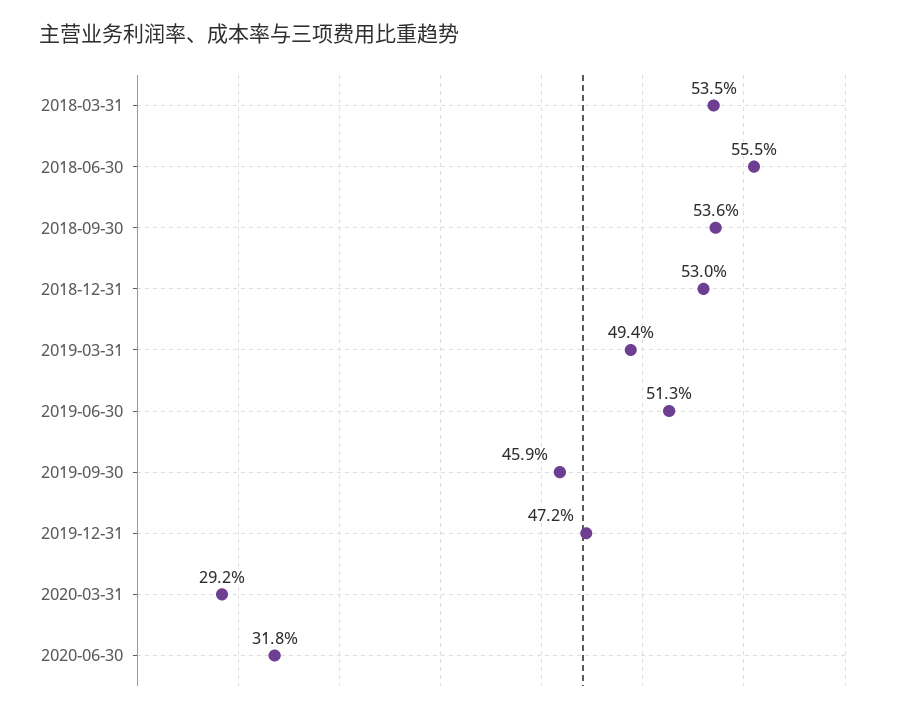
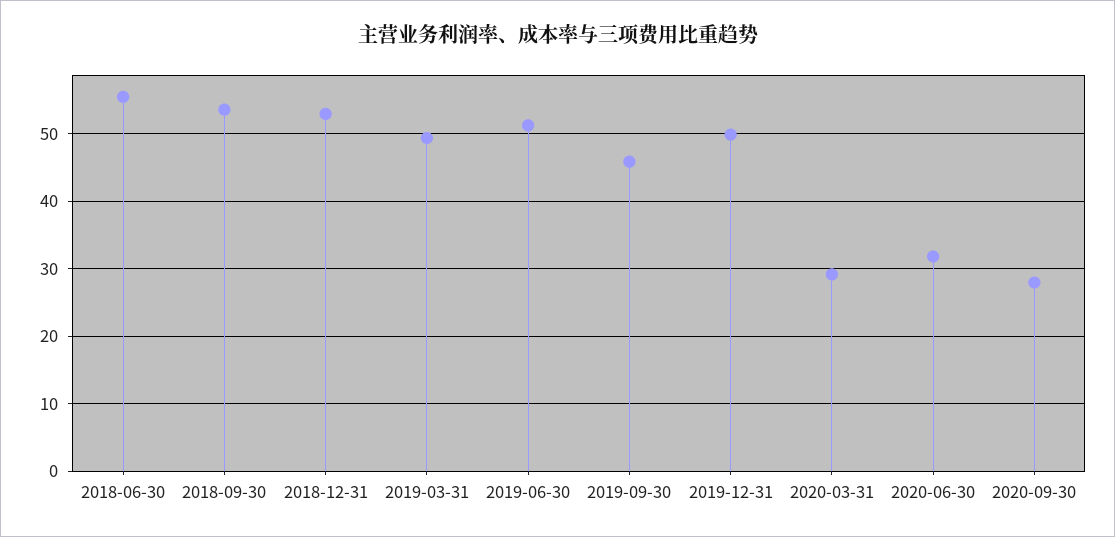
2018-03-31: 53.5 -> none
2019-12-31: 47.2 -> 50
2020-09-30: none -> 28

